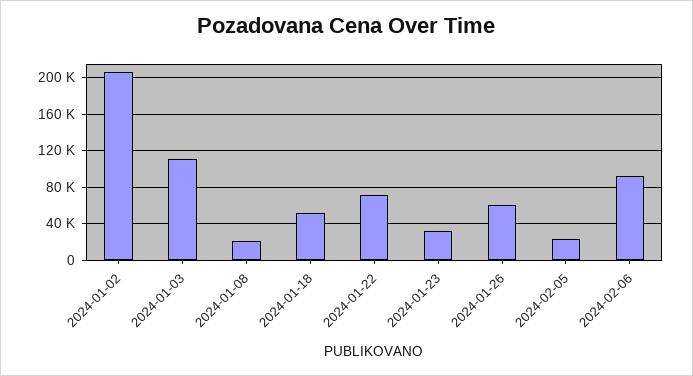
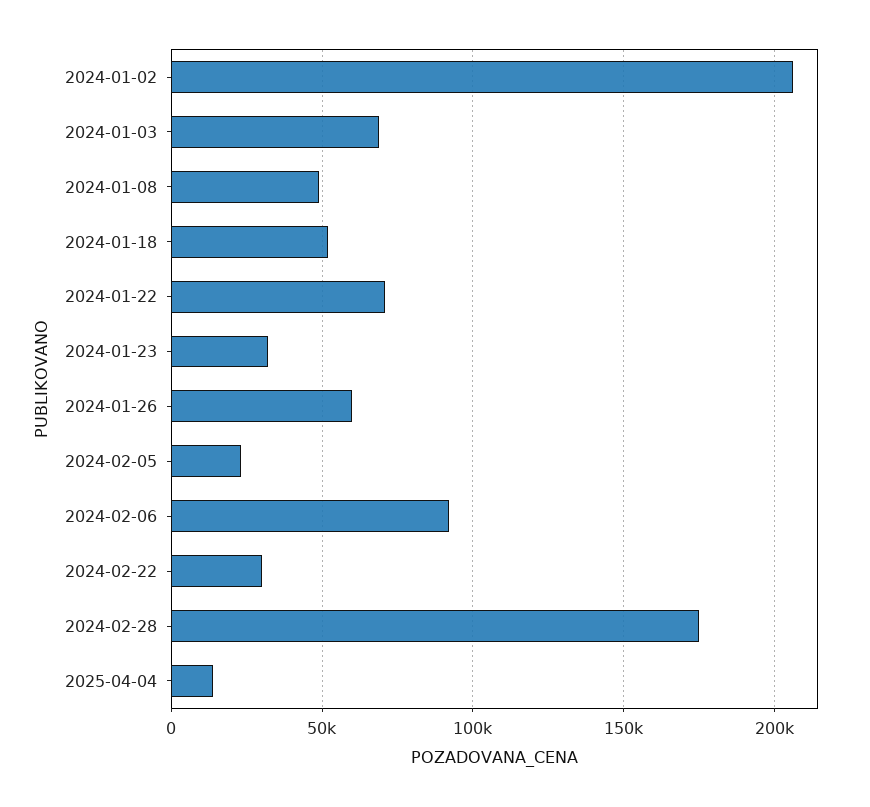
2024-01-03: 110000 -> 70000
2024-01-08: 20000 -> 50000
2024-02-22: none -> 30000
2024-02-28: none -> 175000
2025-04-04: none -> 15000

